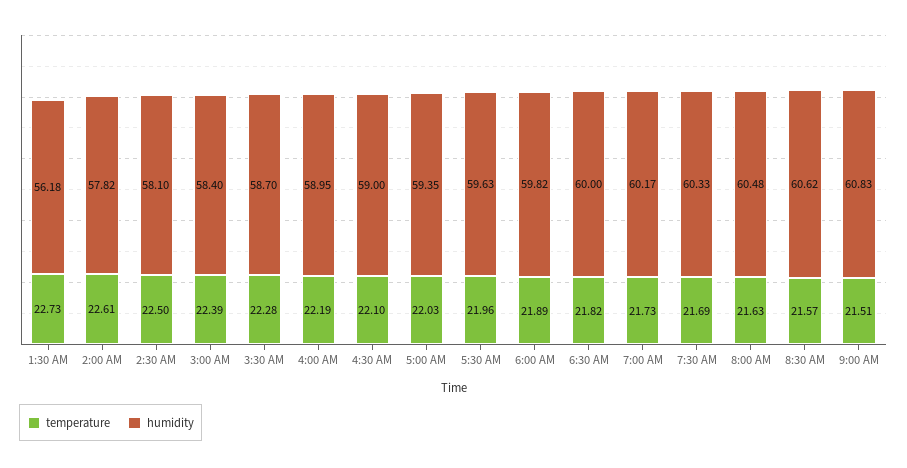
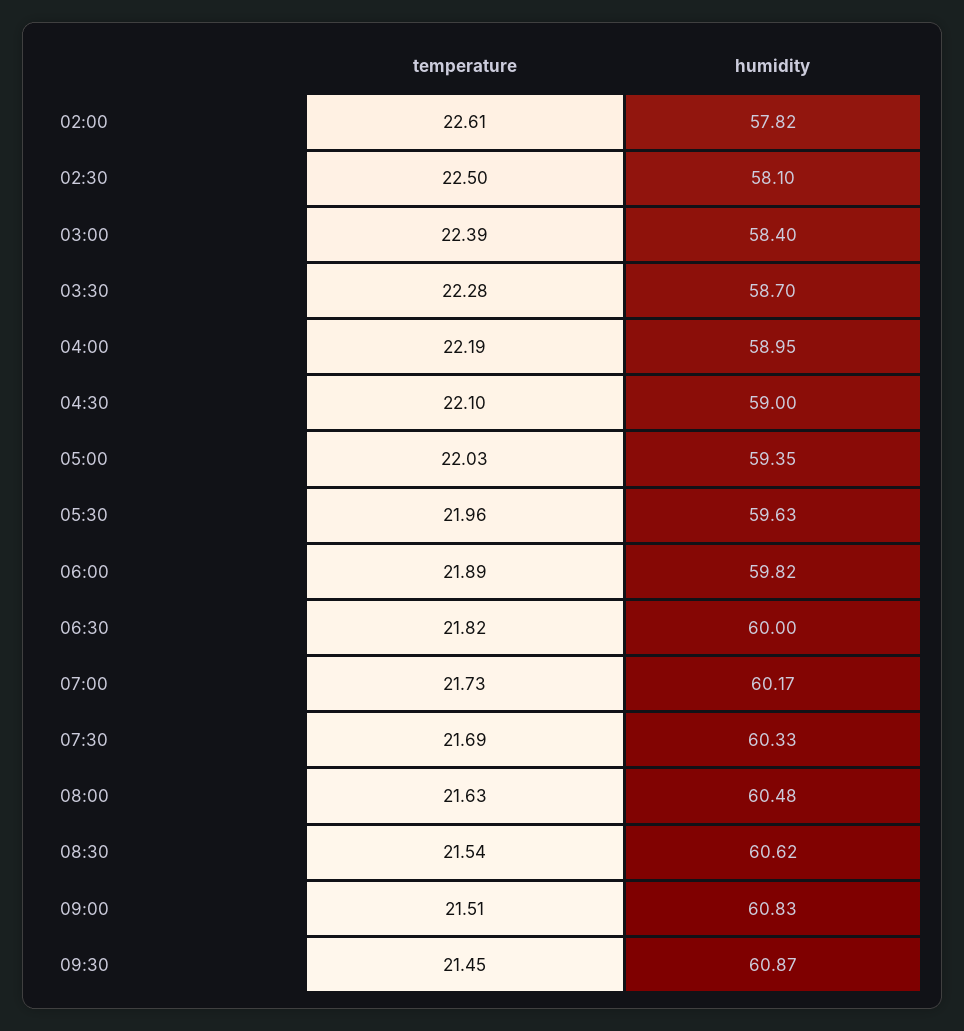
temperature, 1:30 AM: 22.73 -> none
humidity, 1:30 AM: 56.18 -> none
temperature, 8:30 AM: 21.57 -> 21.54
temperature, 09:30: none -> 21.45
humidity, 09:30: none -> 60.87

